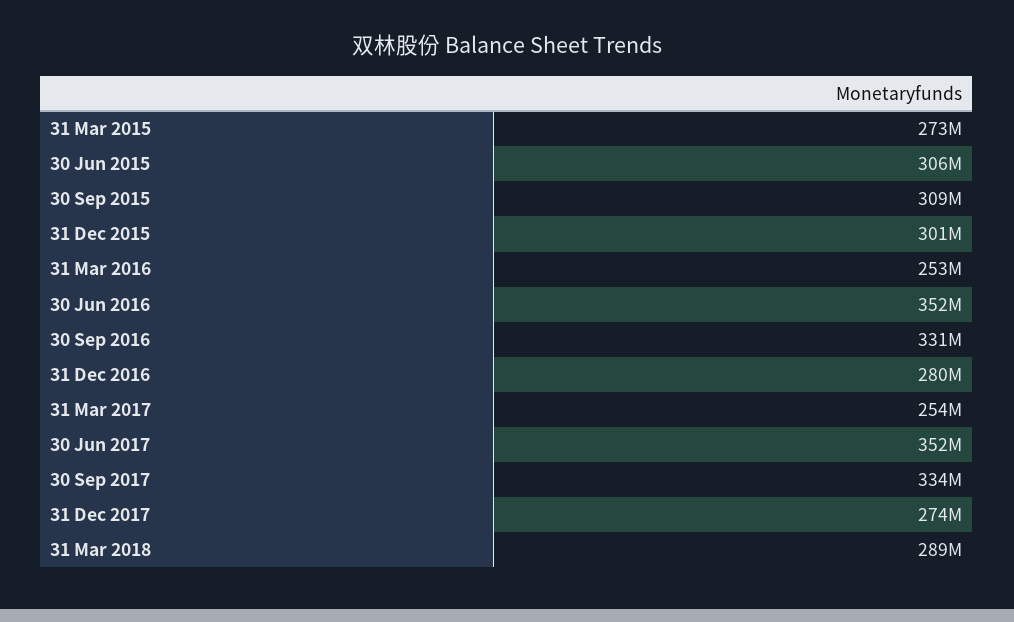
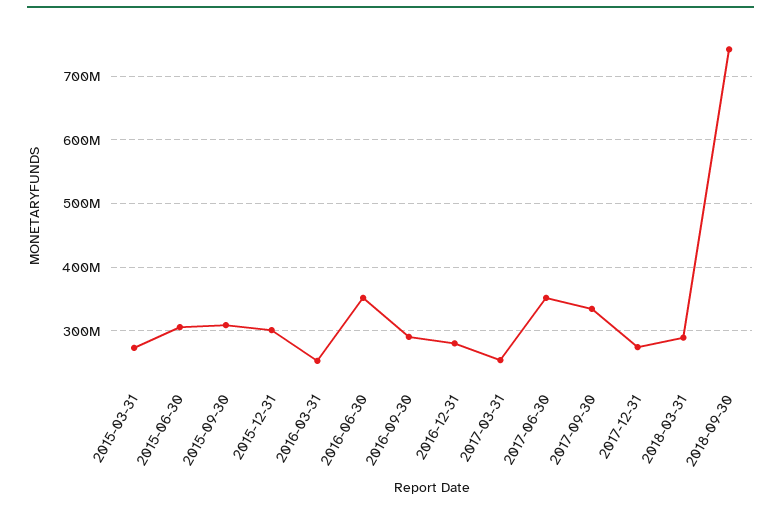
30 Sep 2016: 331000000 -> 290000000
2018-09-30: none -> 740000000

